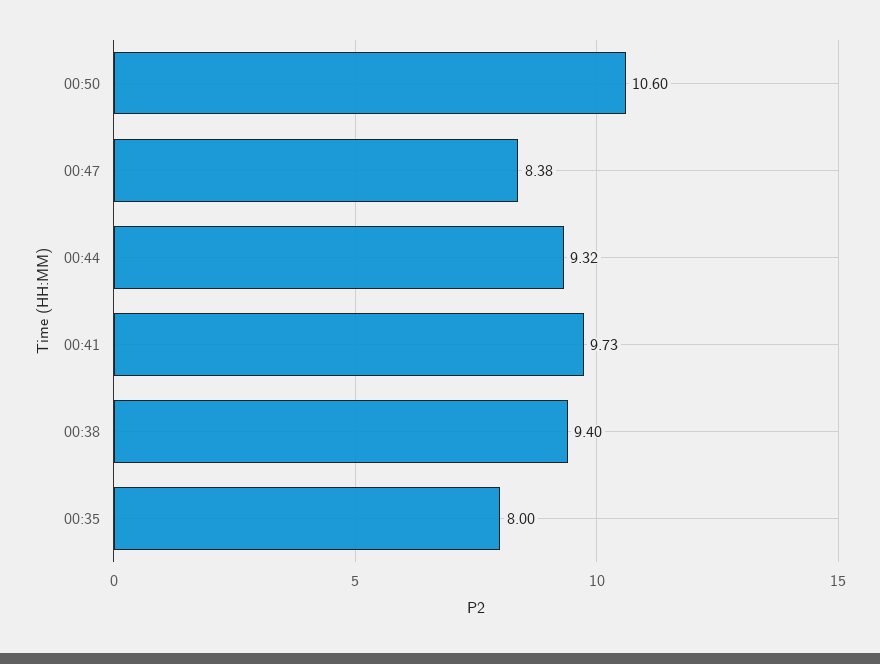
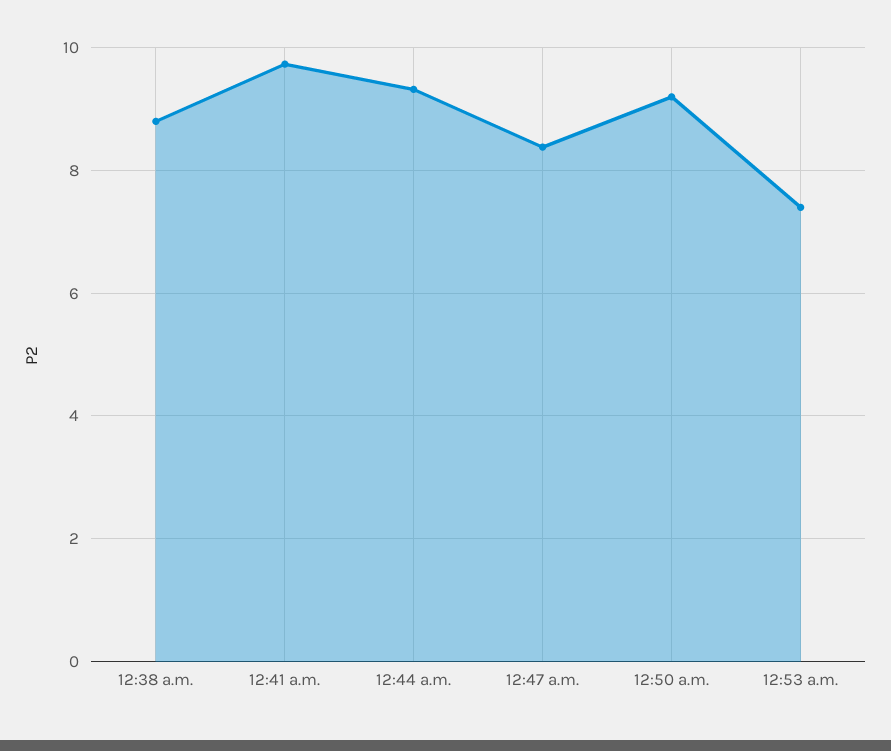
00:50: 10.6 -> 9.2
00:38: 9.4 -> 8.8
00:35: 8 -> none
12:53 a.m.: none -> 7.4

